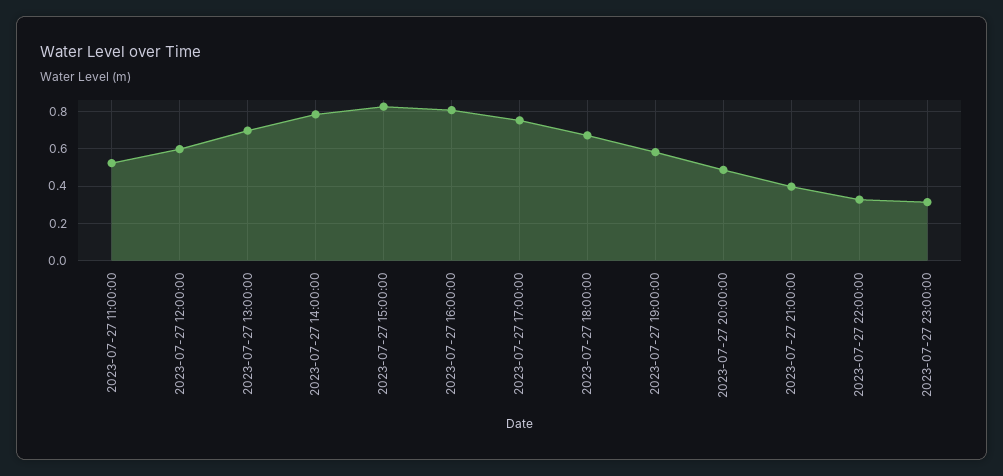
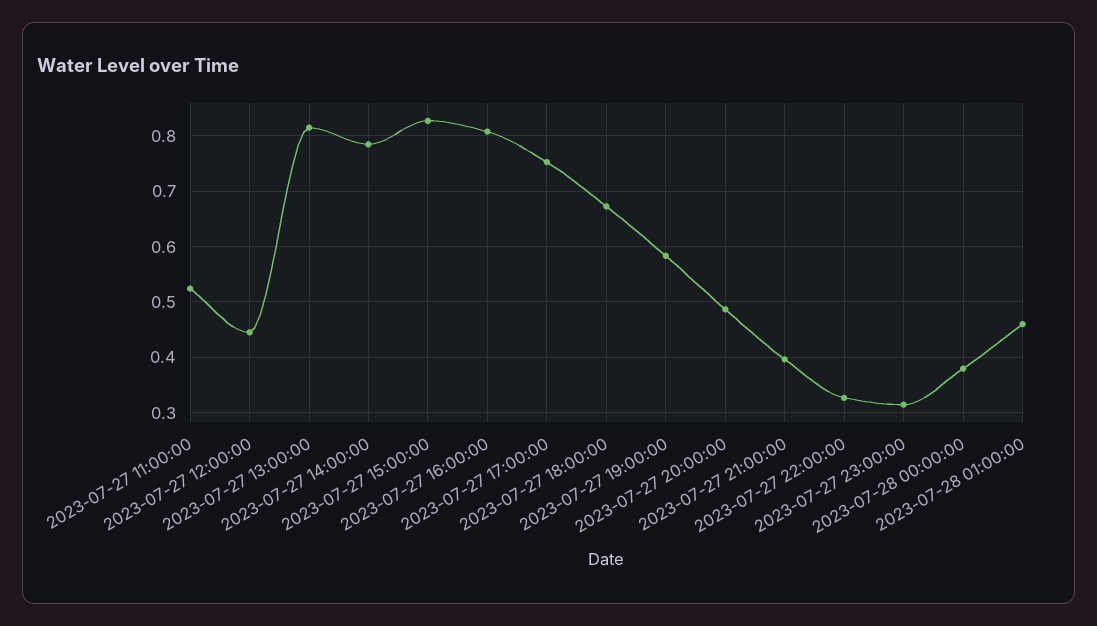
2023-07-27 12:00:00: 0.6 -> 0.44
2023-07-27 13:00:00: 0.7 -> 0.82
2023-07-28 00:00:00: none -> 0.38
2023-07-28 01:00:00: none -> 0.46

